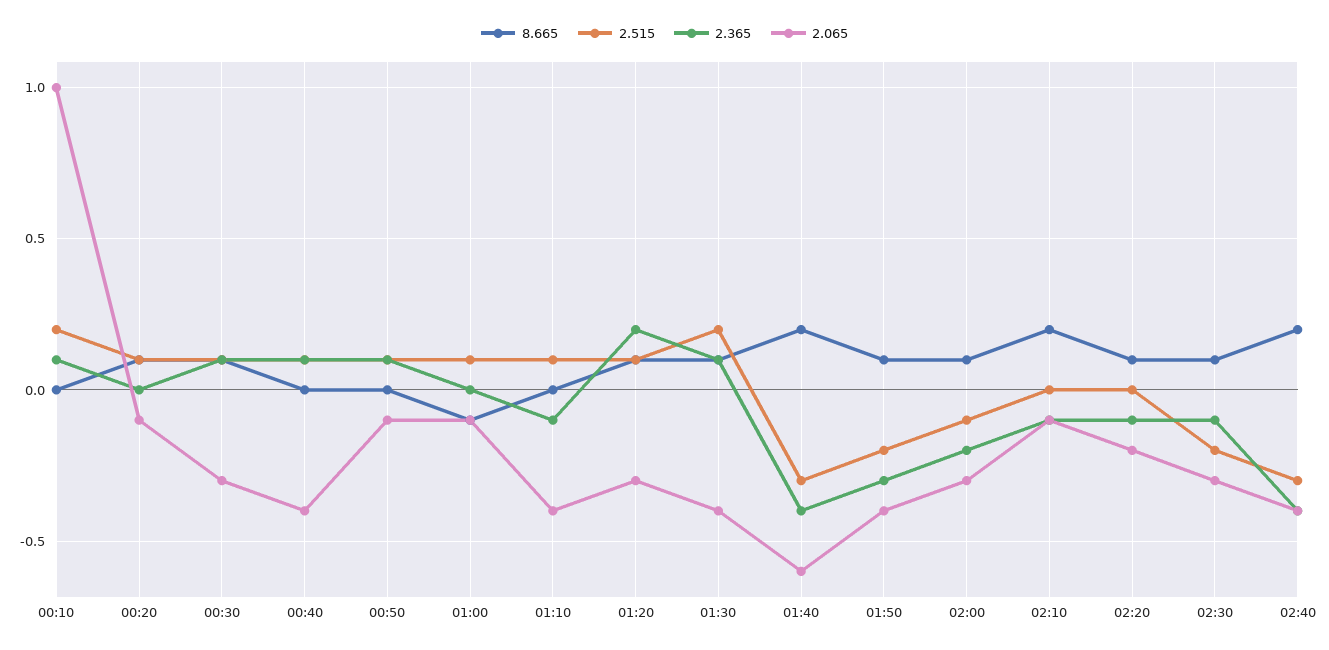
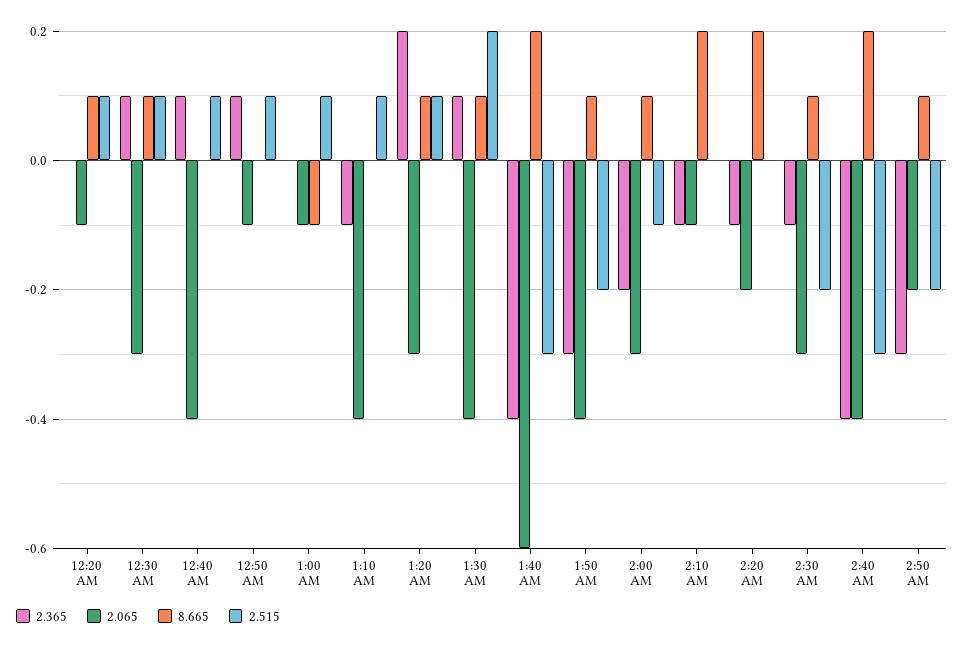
8.665, 00:10: 0 -> none
2.515, 00:10: 0.2 -> none
2.365, 00:10: 0.1 -> none
2.065, 00:10: 1 -> none
8.665, 02:20: 0.1 -> 0.2
2.365, 2:50 AM: none -> -0.3
2.065, 2:50 AM: none -> -0.2
8.665, 2:50 AM: none -> 0.1
2.515, 2:50 AM: none -> -0.2

